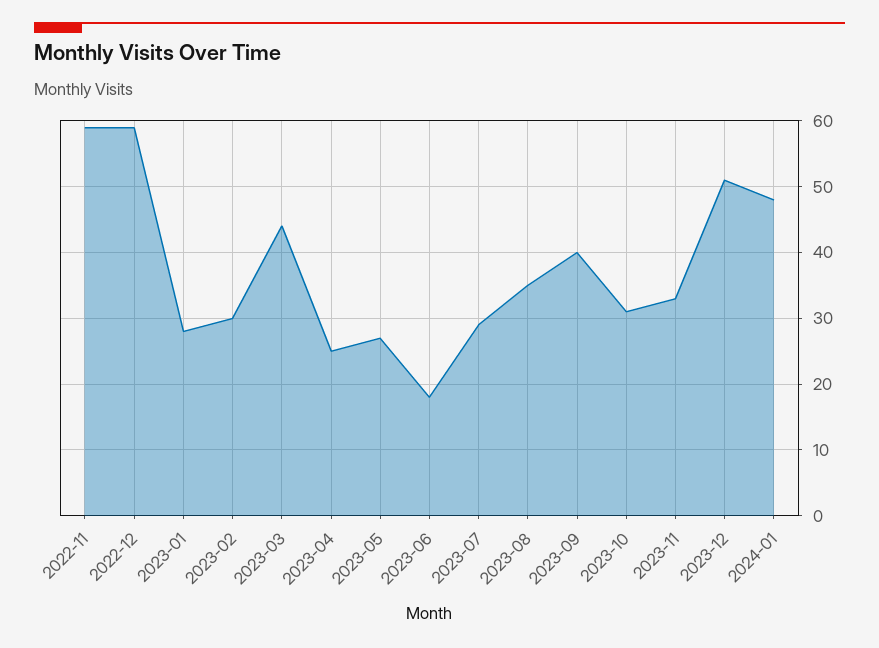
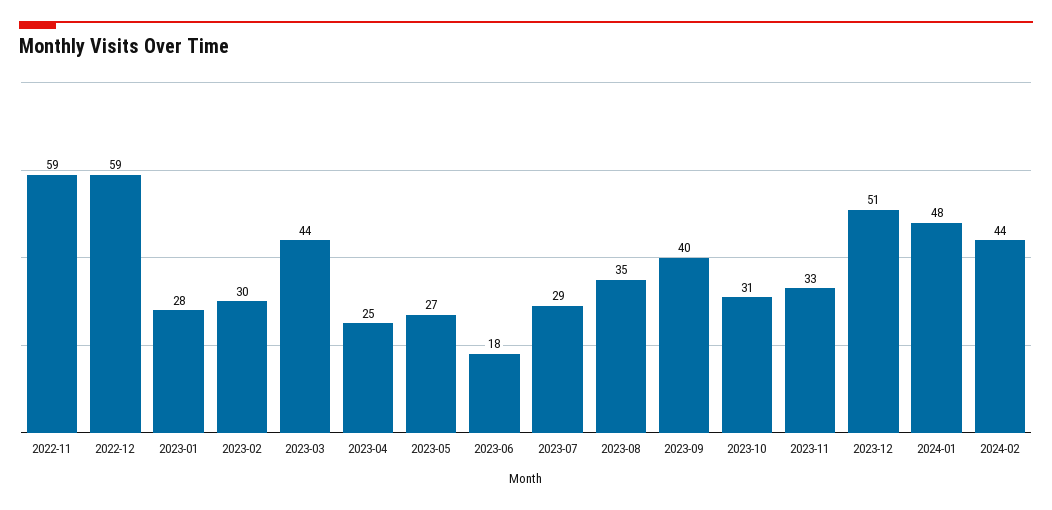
2024-02: none -> 44

